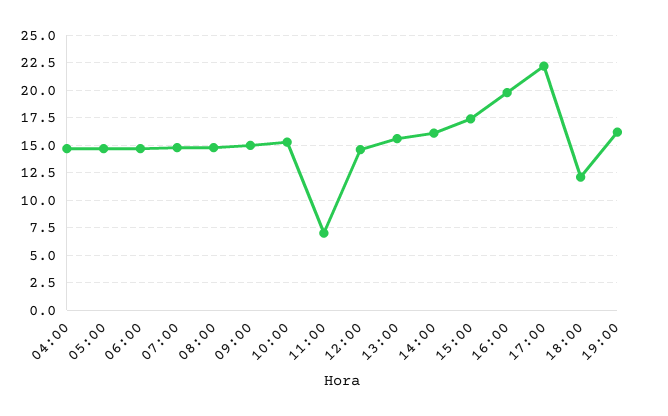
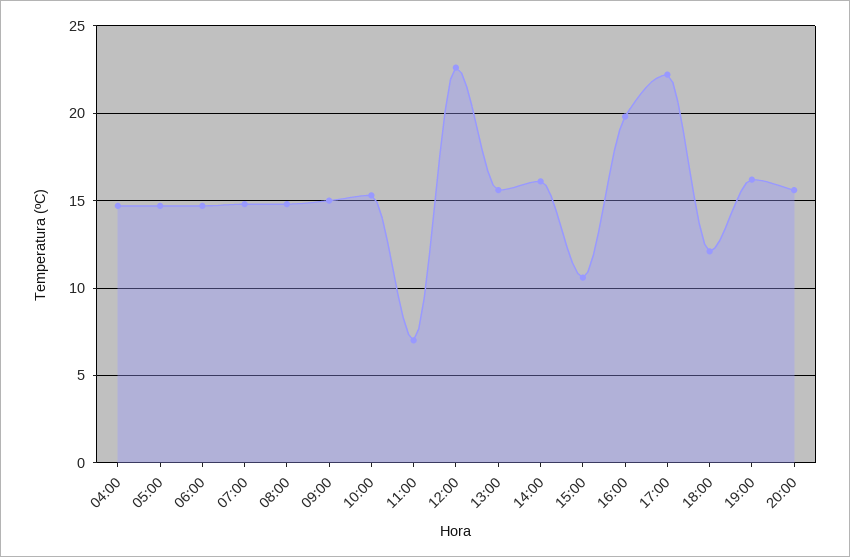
12:00: 15 -> 22.5
15:00: 17.5 -> 10.5
20:00: none -> 15.5

